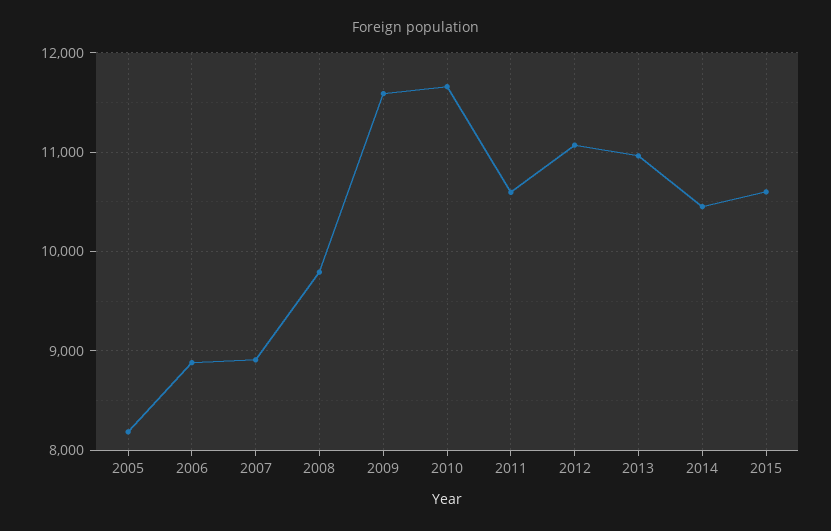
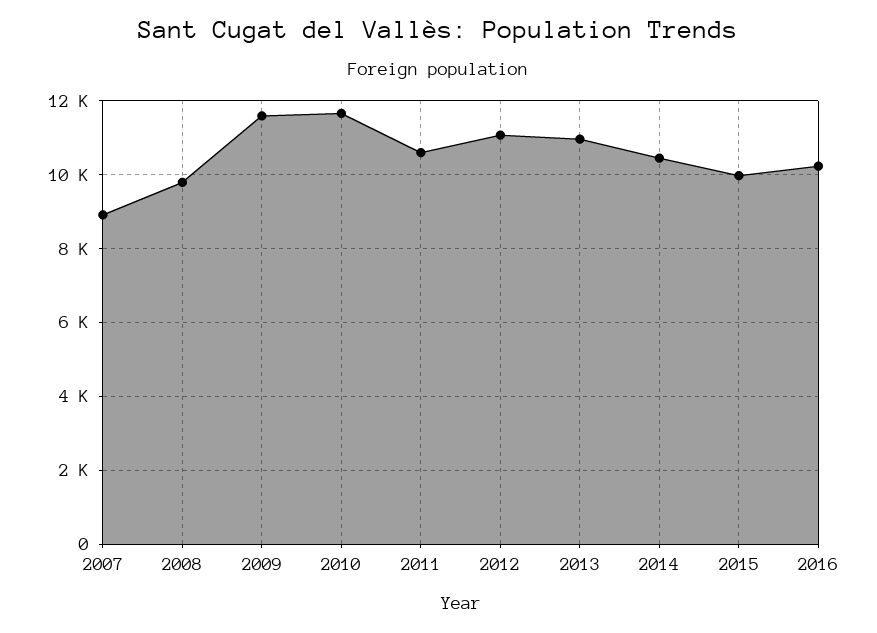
2005: 8200 -> none
2006: 8900 -> none
2015: 10600 -> 10000
2016: none -> 10200

